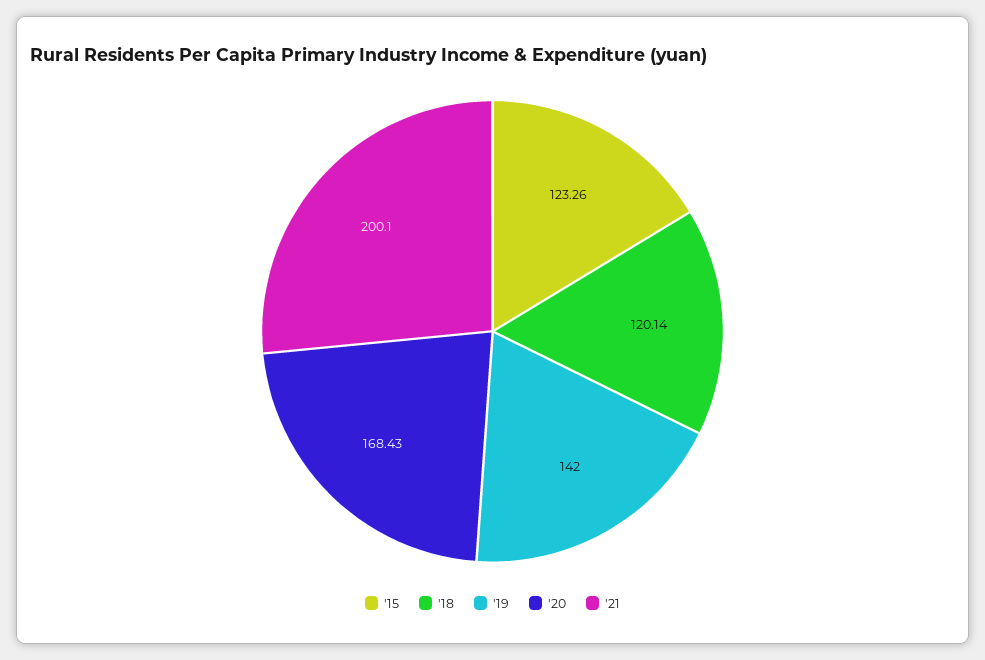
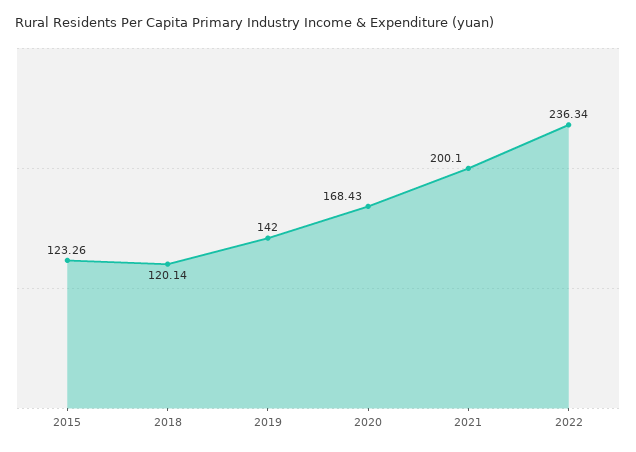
2022: none -> 236.34

